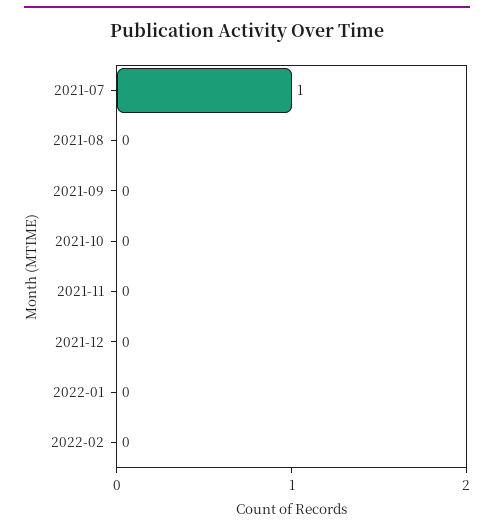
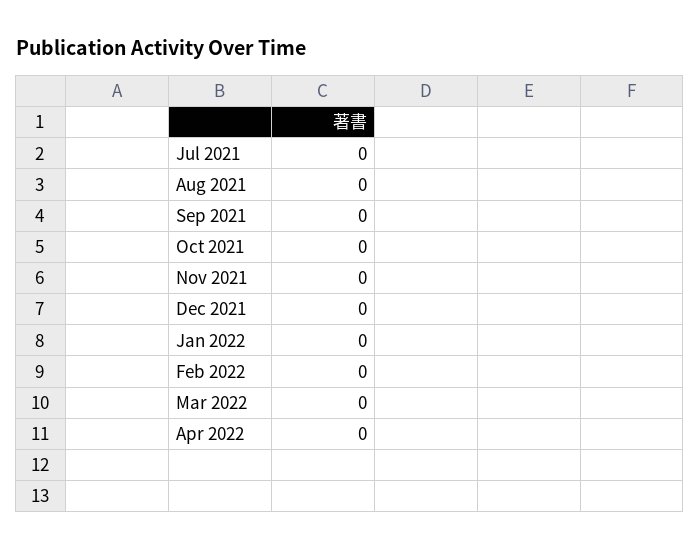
2021-07: 1 -> 0
Mar 2022: none -> 0
Apr 2022: none -> 0

